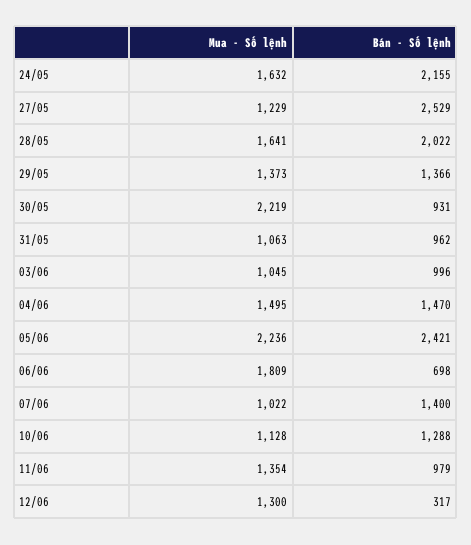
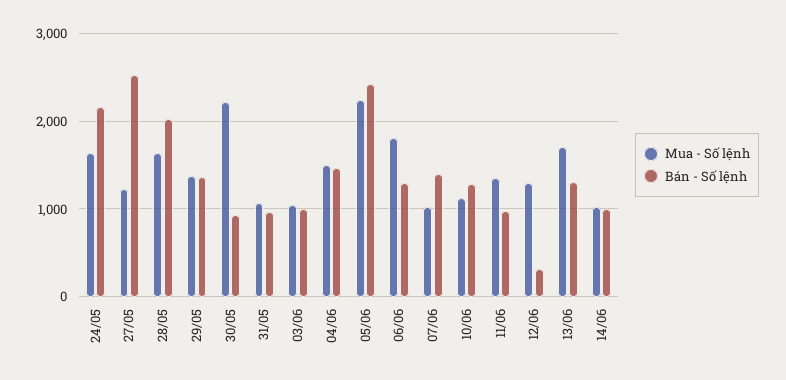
Bán - Số lệnh, 06/06: 698 -> 1300
Mua - Số lệnh, 13/06: none -> 1700
Bán - Số lệnh, 13/06: none -> 1300
Mua - Số lệnh, 14/06: none -> 1000
Bán - Số lệnh, 14/06: none -> 1000

